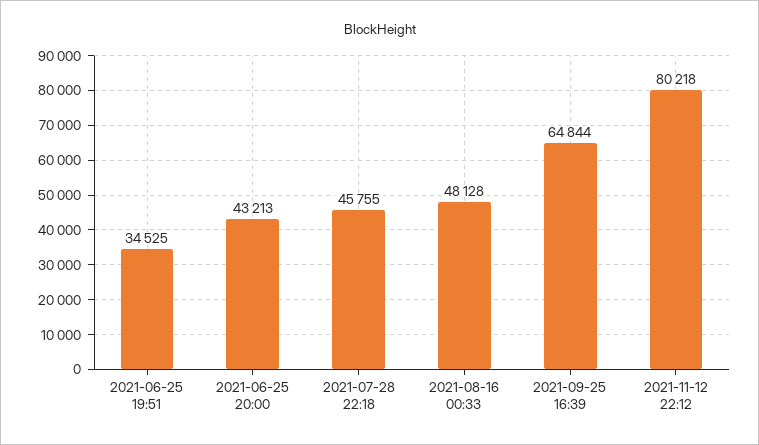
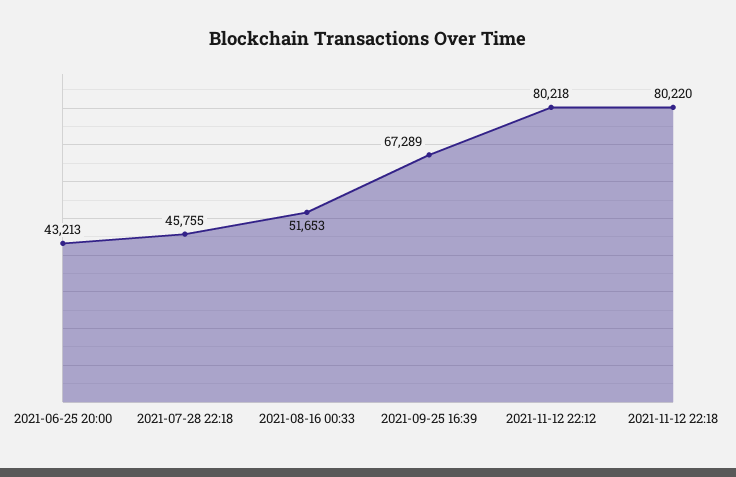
2021-06-25 19:51: 34525 -> none
2021-08-16 00:33: 48128 -> 51653
2021-09-25 16:39: 64844 -> 67289
2021-11-12 22:18: none -> 80220

